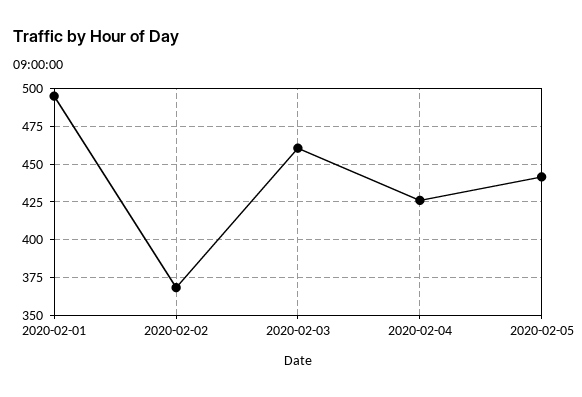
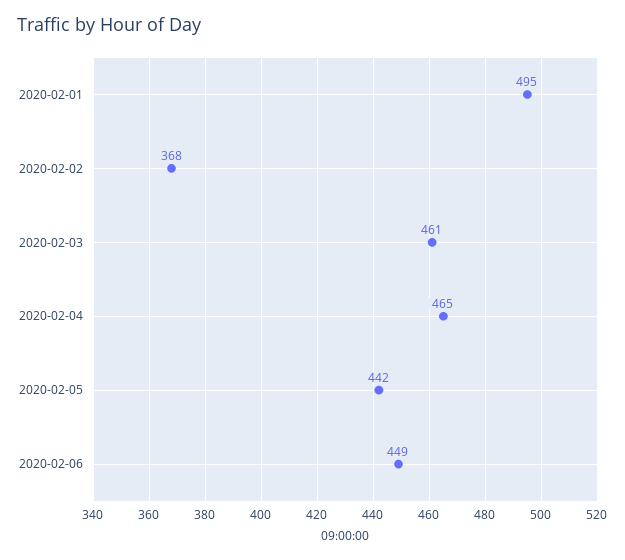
2020-02-04: 425 -> 465
2020-02-06: none -> 449

